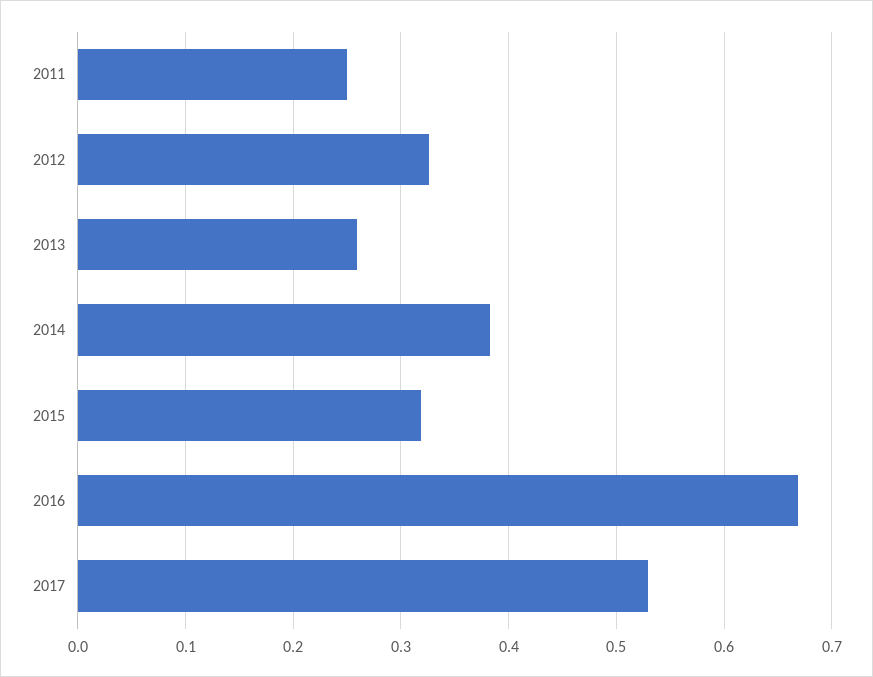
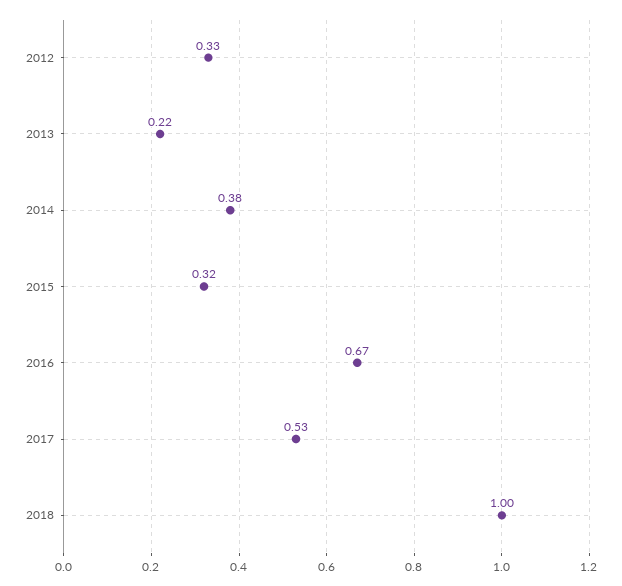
2011: 0.25 -> none
2013: 0.26 -> 0.22
2018: none -> 1

